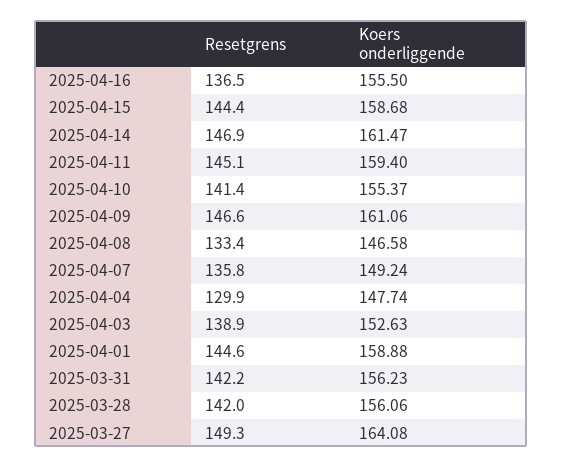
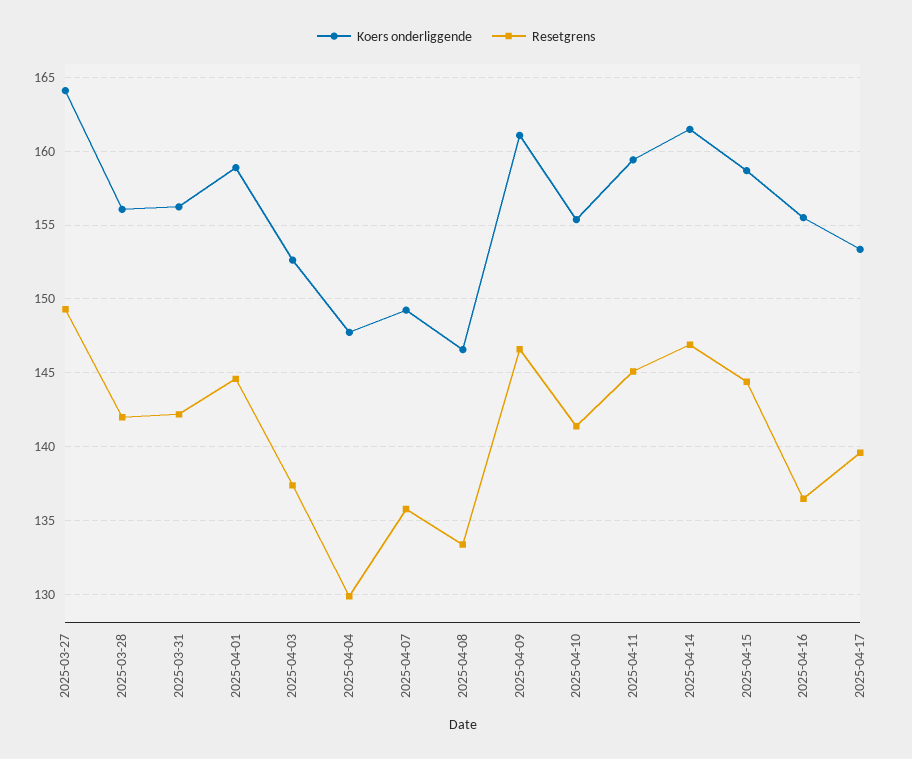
Resetgrens, 2025-04-03: 138.9 -> 137.5
Koers onderliggende, 2025-04-17: none -> 153.5
Resetgrens, 2025-04-17: none -> 139.5

